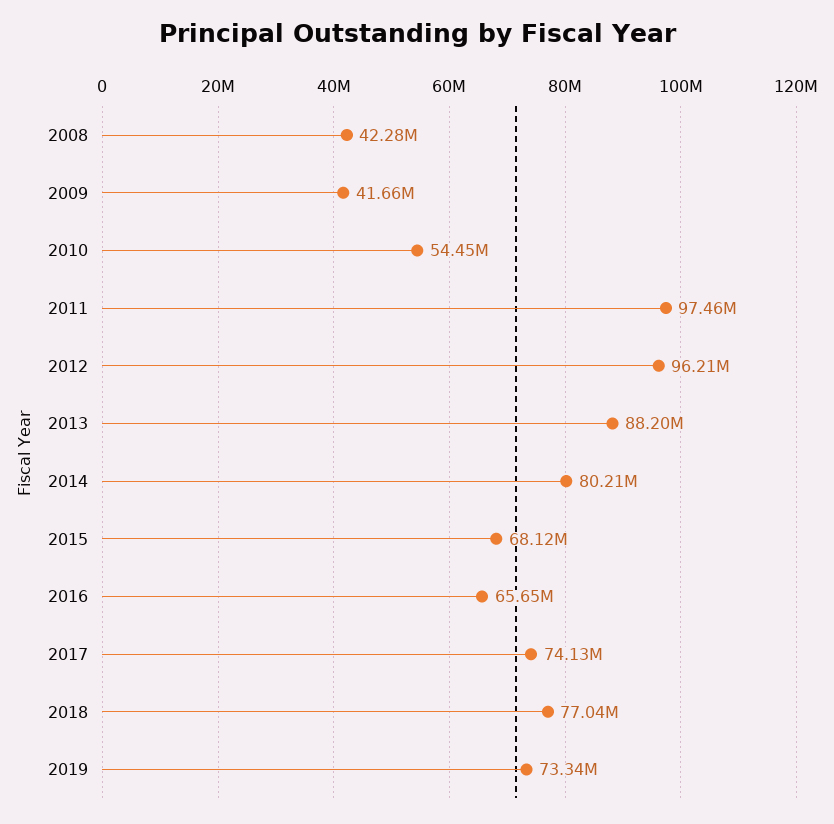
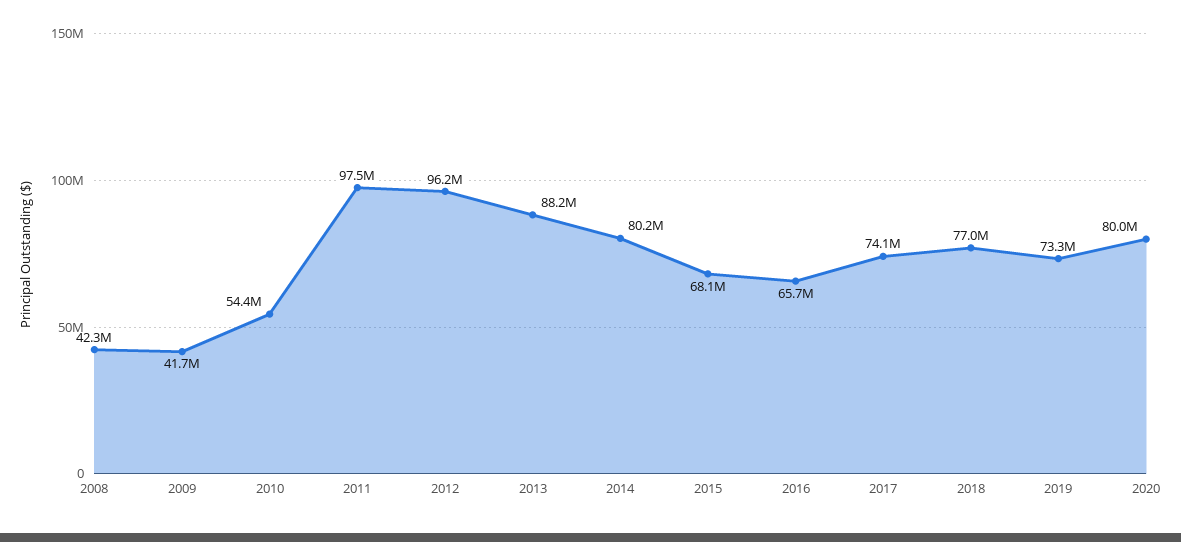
2020: none -> 80000000

